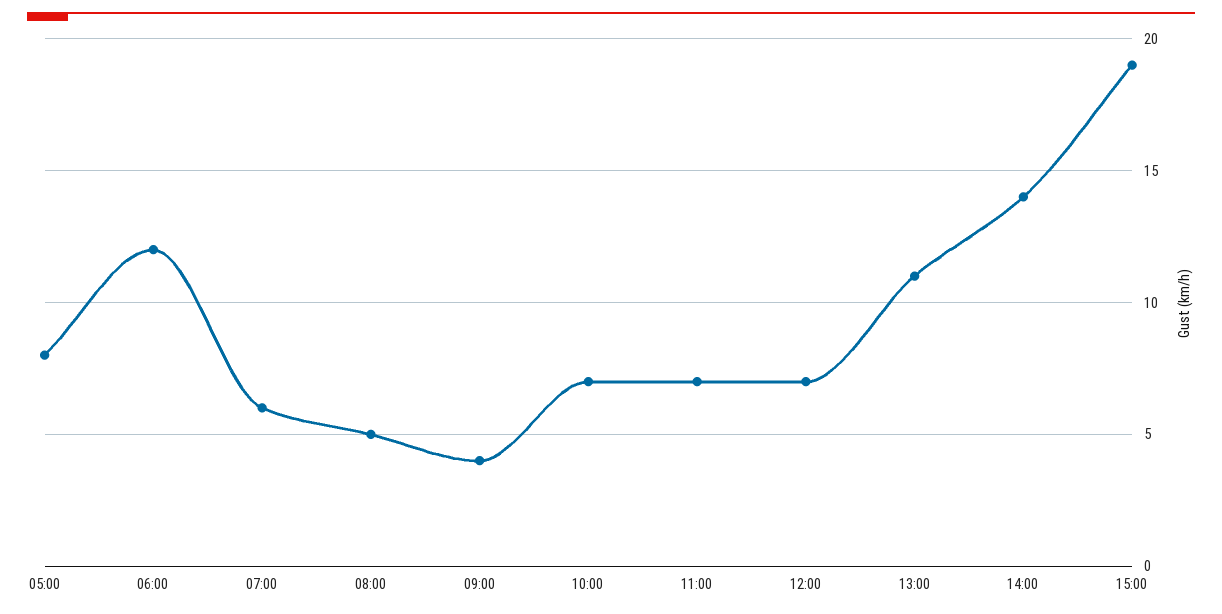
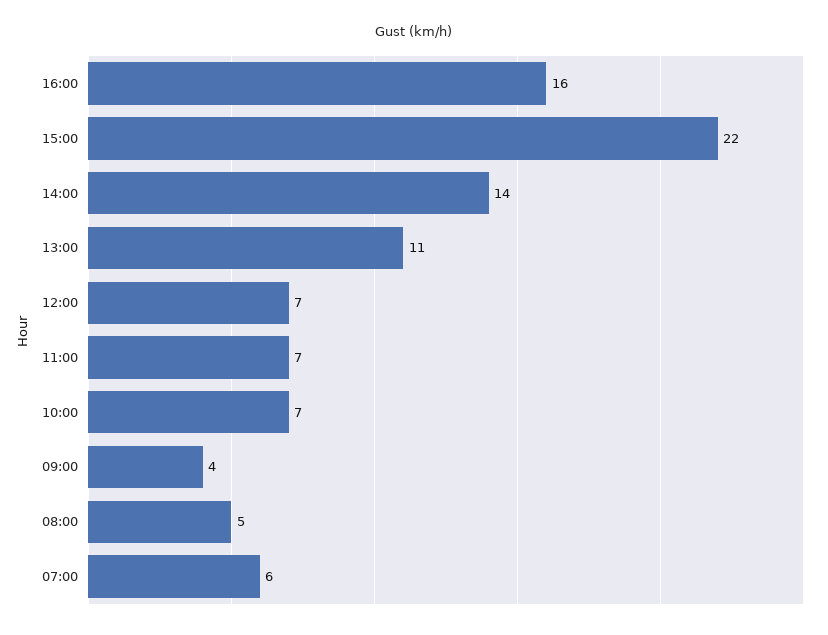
05:00: 8 -> none
06:00: 12 -> none
15:00: 19 -> 22
16:00: none -> 16

